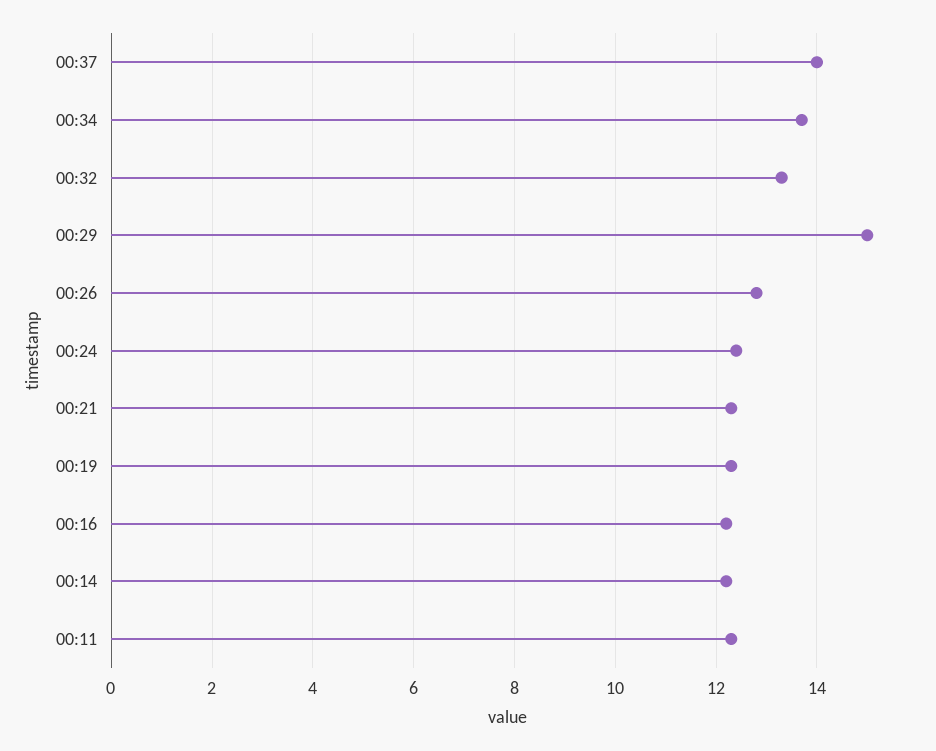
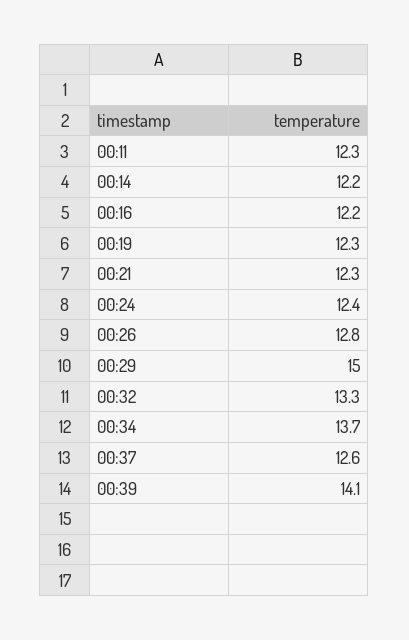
00:37: 14 -> 12.6
00:39: none -> 14.1

